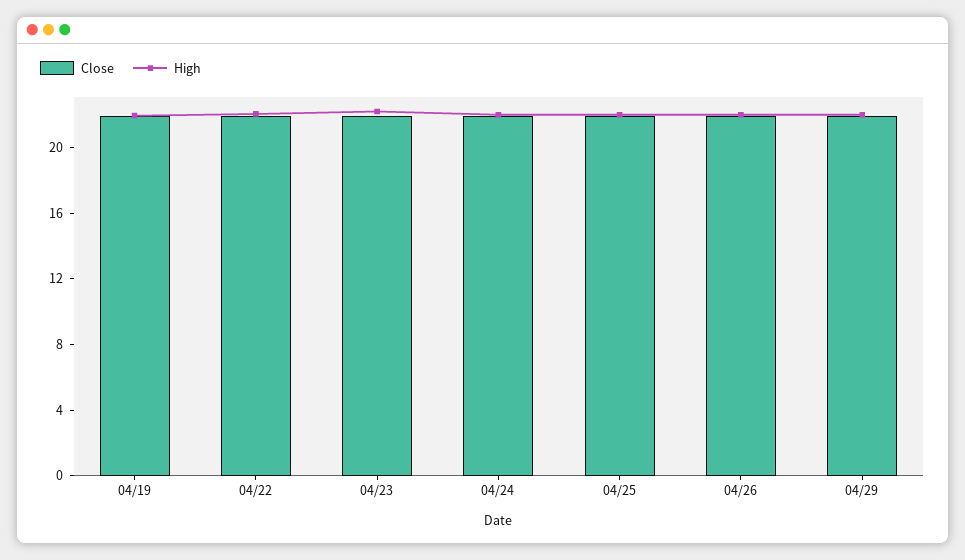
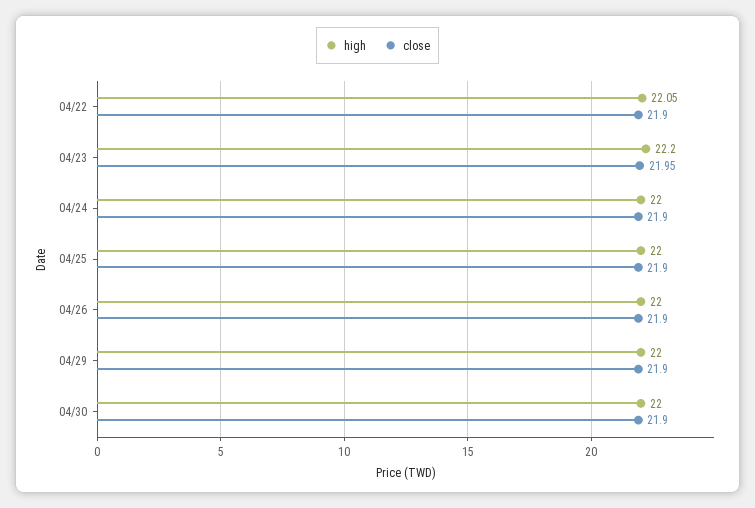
Close, 04/19: 22 -> none
High, 04/19: 22 -> none
High, 04/30: none -> 22
Close, 04/30: none -> 21.9

